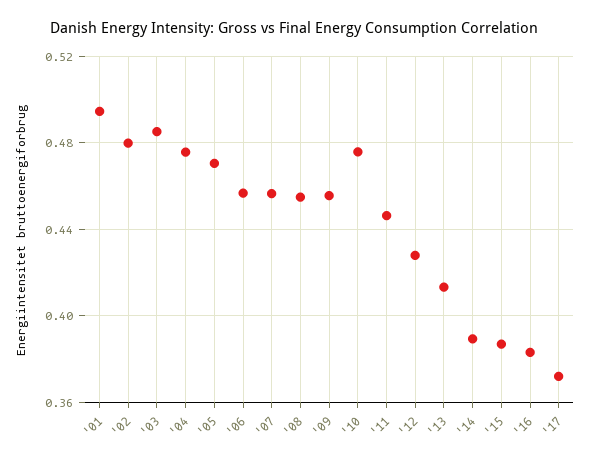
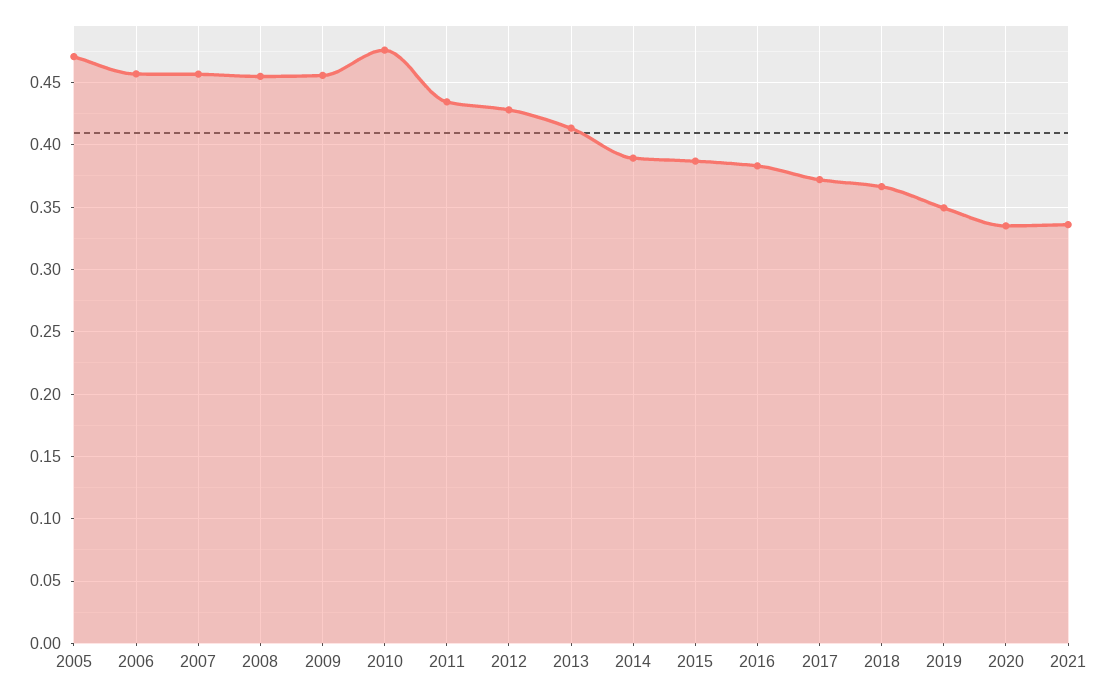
'01: 0.495 -> none
'02: 0.48 -> none
'03: 0.485 -> none
'04: 0.475 -> none
'11: 0.445 -> 0.435
2018: none -> 0.365
2019: none -> 0.35
2020: none -> 0.335
2021: none -> 0.335

